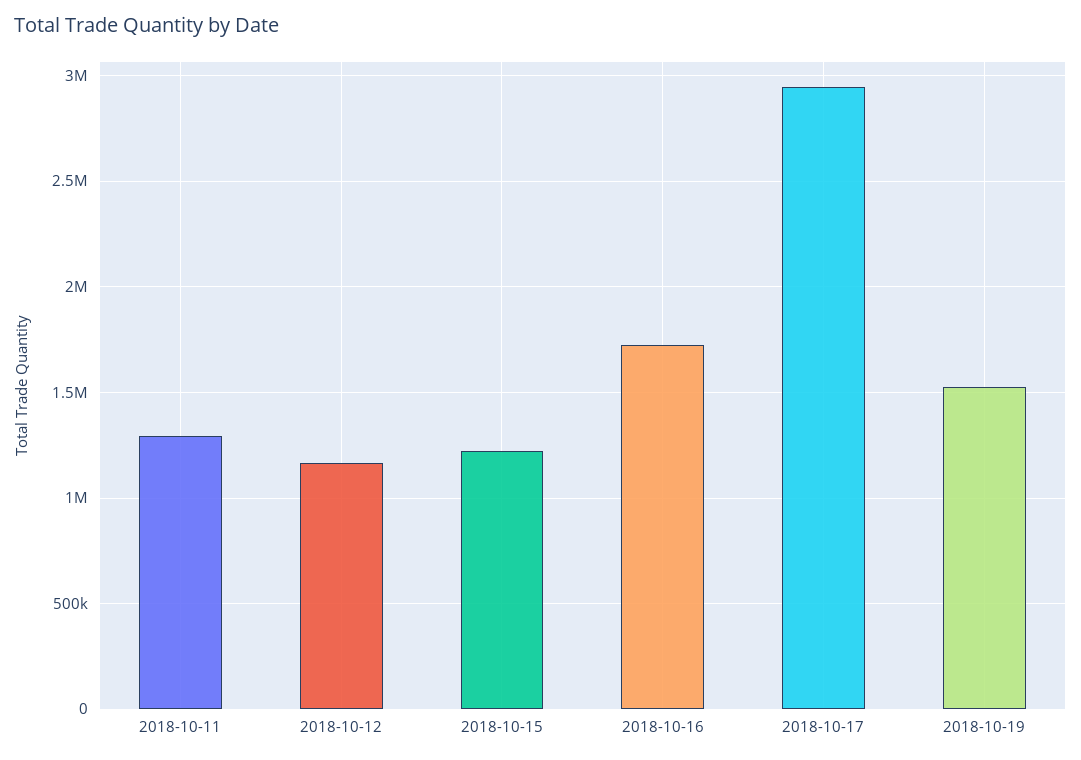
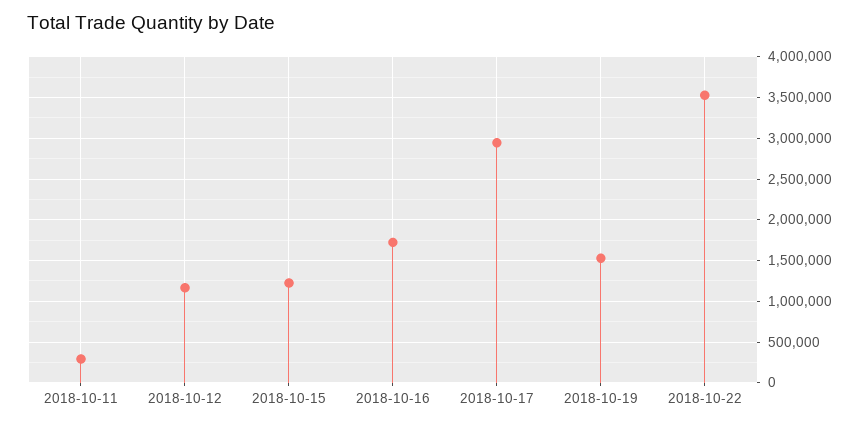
2018-10-11: 1300000 -> 300000
2018-10-22: none -> 3500000

